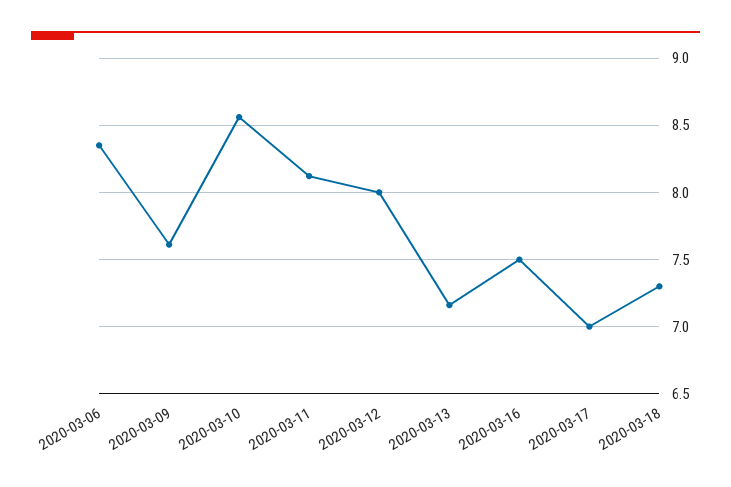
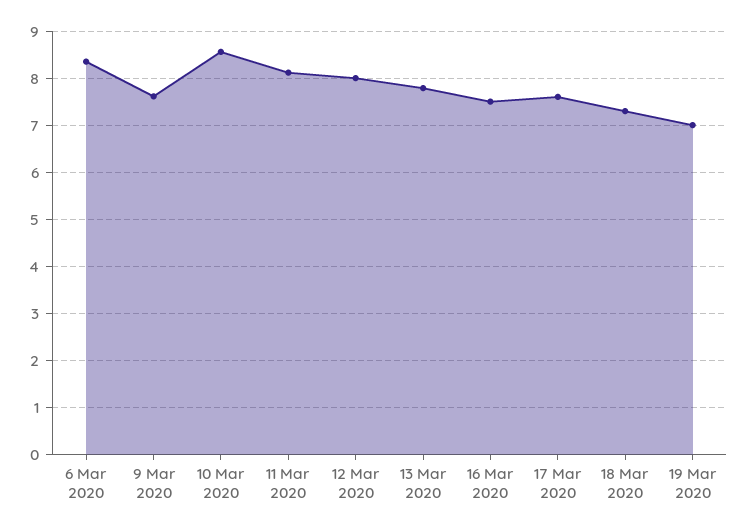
2020-03-13: 7.15 -> 7.8
2020-03-17: 7 -> 7.6
19 Mar 2020: none -> 7

